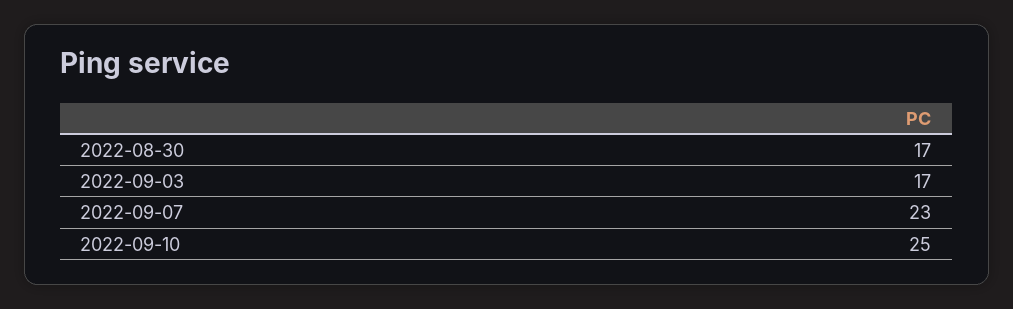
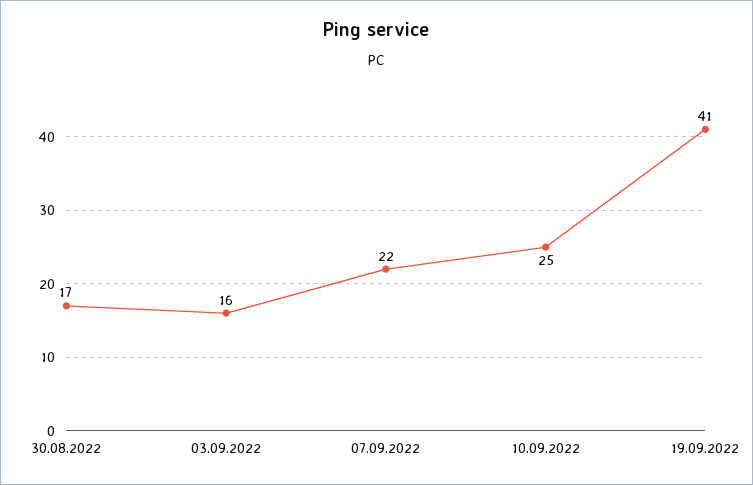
2022-09-03: 17 -> 16
2022-09-07: 23 -> 22
19.09.2022: none -> 41

